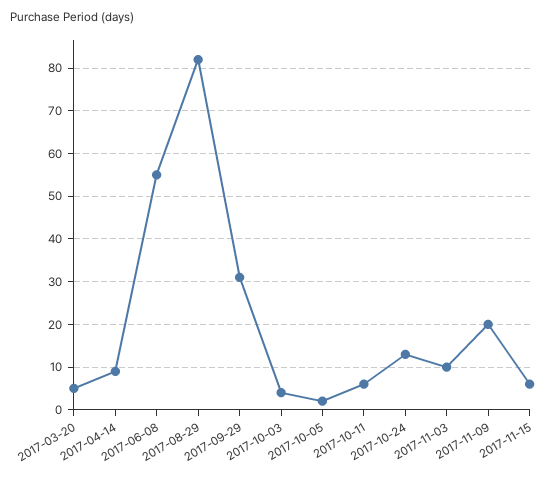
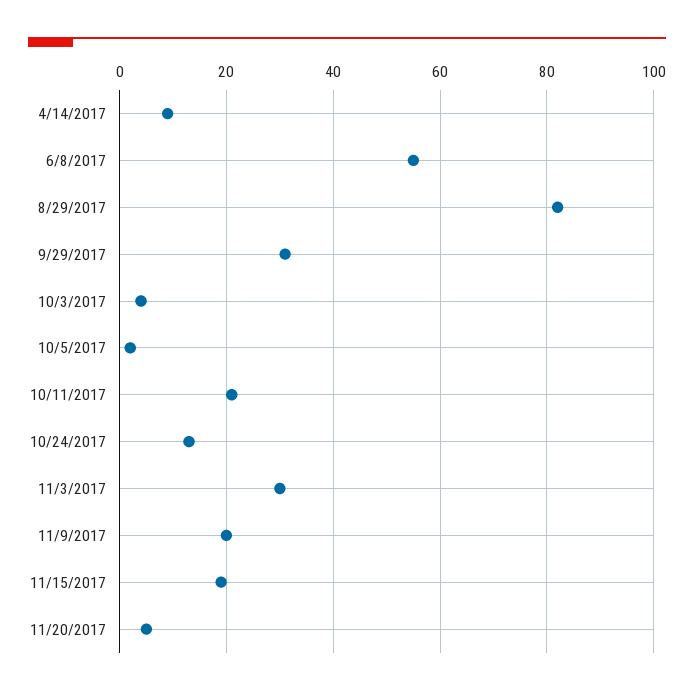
2017-03-20: 5 -> none
2017-10-11: 5 -> 20
2017-11-03: 10 -> 30
2017-11-15: 5 -> 20
11/20/2017: none -> 5

